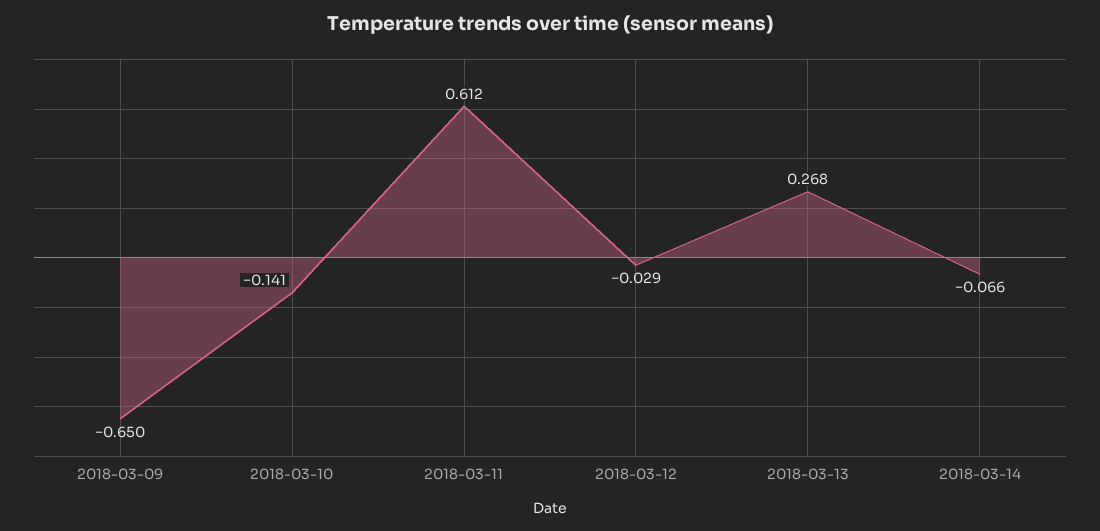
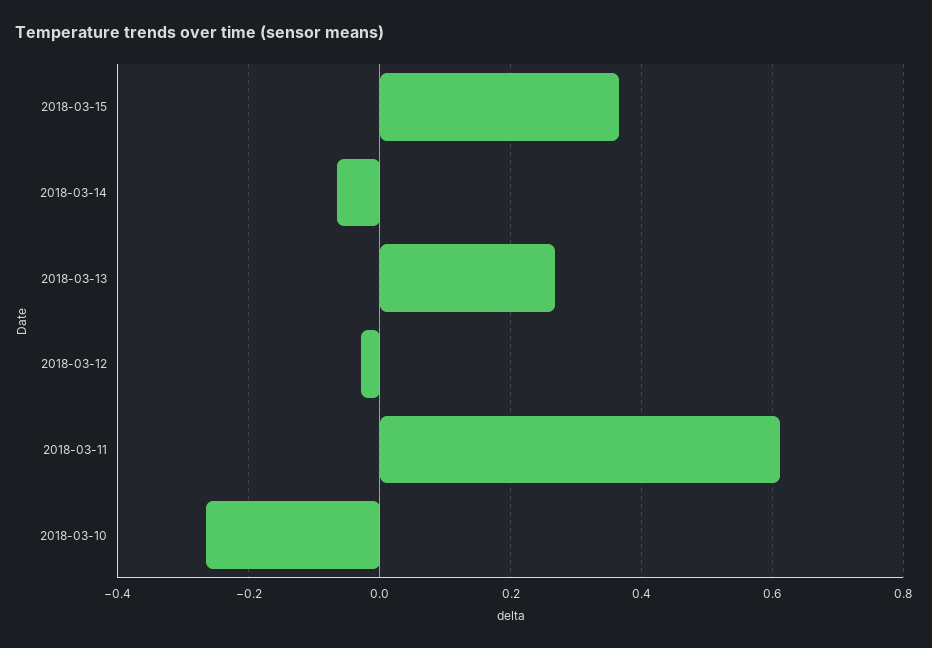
2018-03-09: -0.65 -> none
2018-03-10: -0.141 -> -0.26
2018-03-15: none -> 0.36

